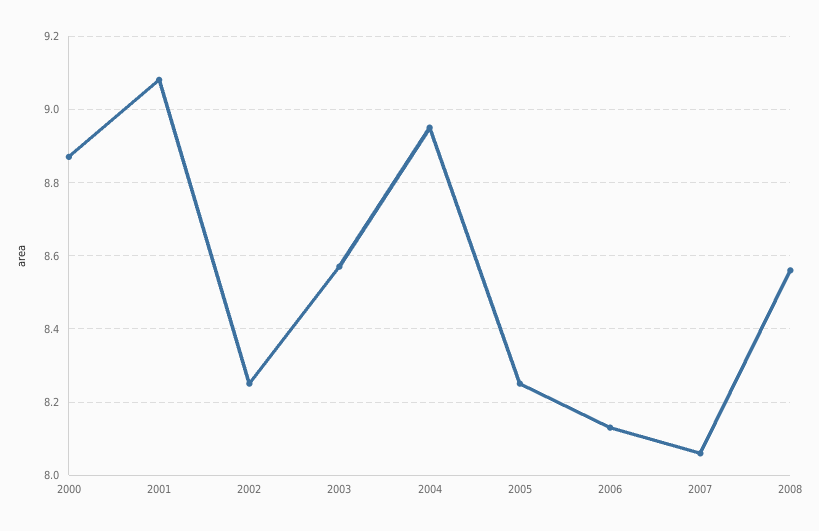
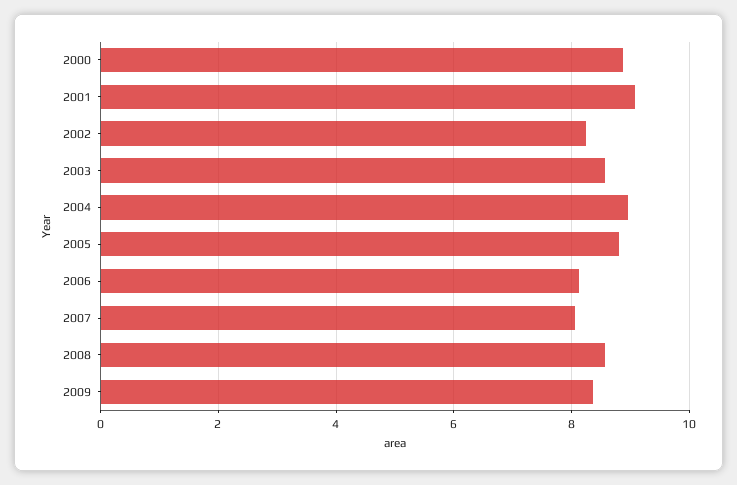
2005: 8.25 -> 8.8
2009: none -> 8.4

